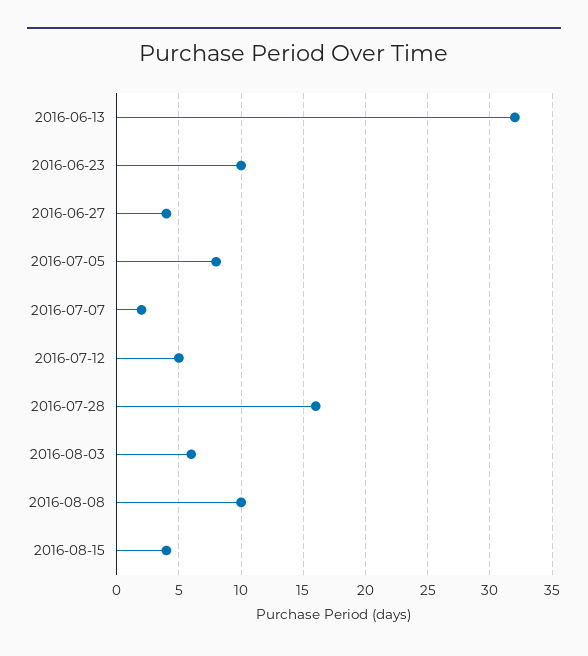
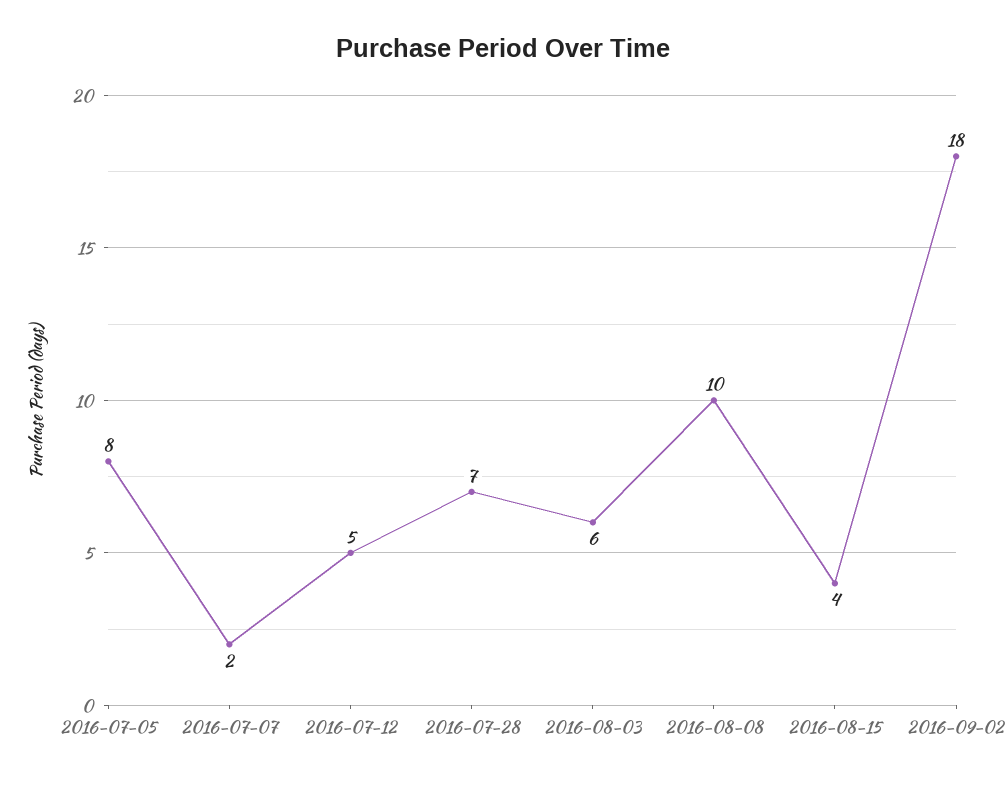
2016-06-13: 32 -> none
2016-06-23: 10 -> none
2016-06-27: 4 -> none
2016-07-28: 16 -> 7
2016-09-02: none -> 18

